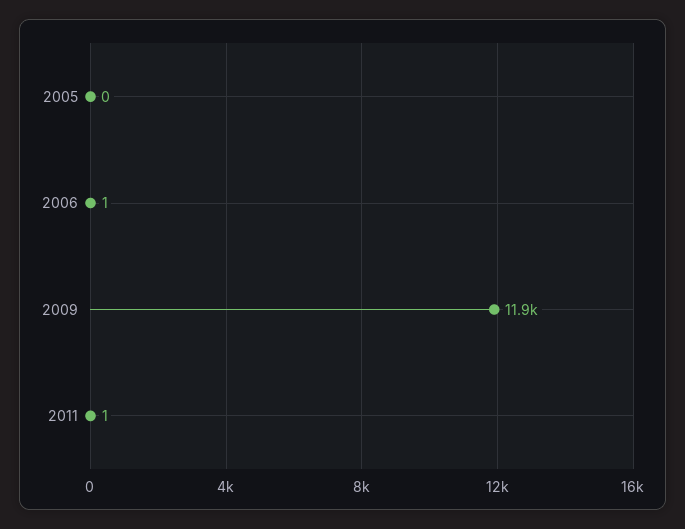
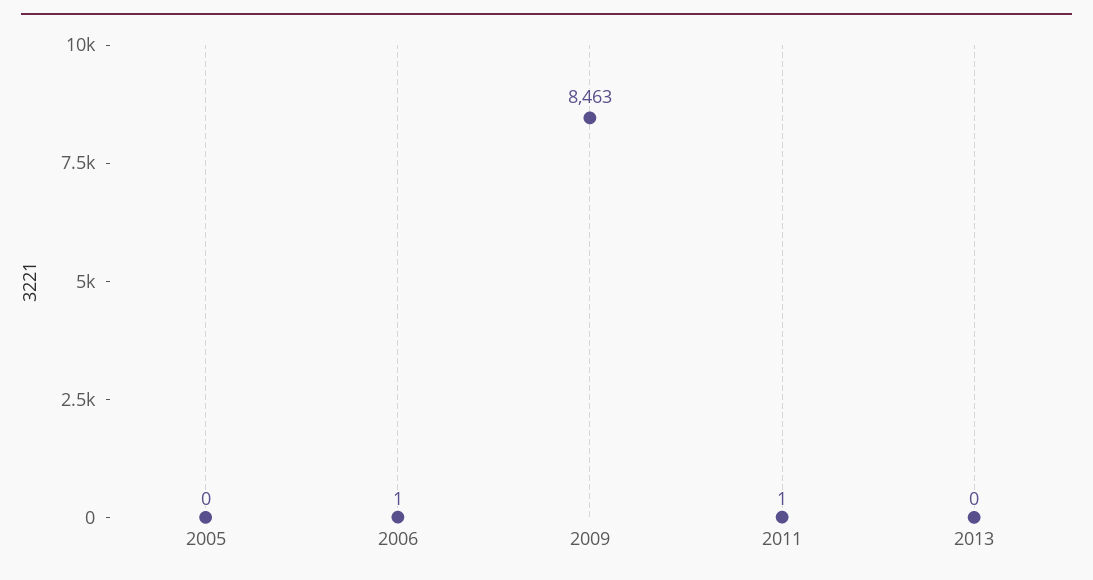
2009: 11900 -> 8463
2013: none -> 0

